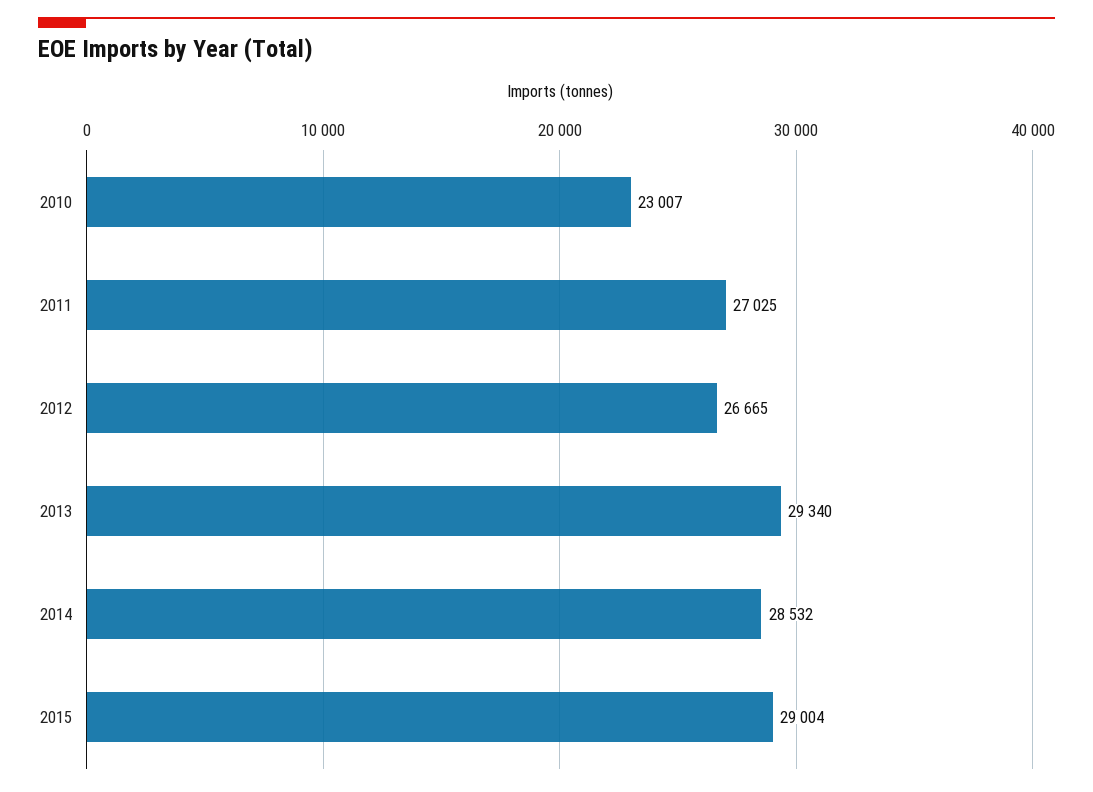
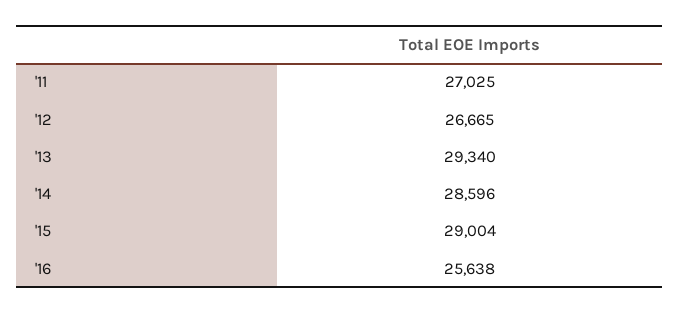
2010: 23007 -> none
2014: 28532 -> 28596
'16: none -> 25638

